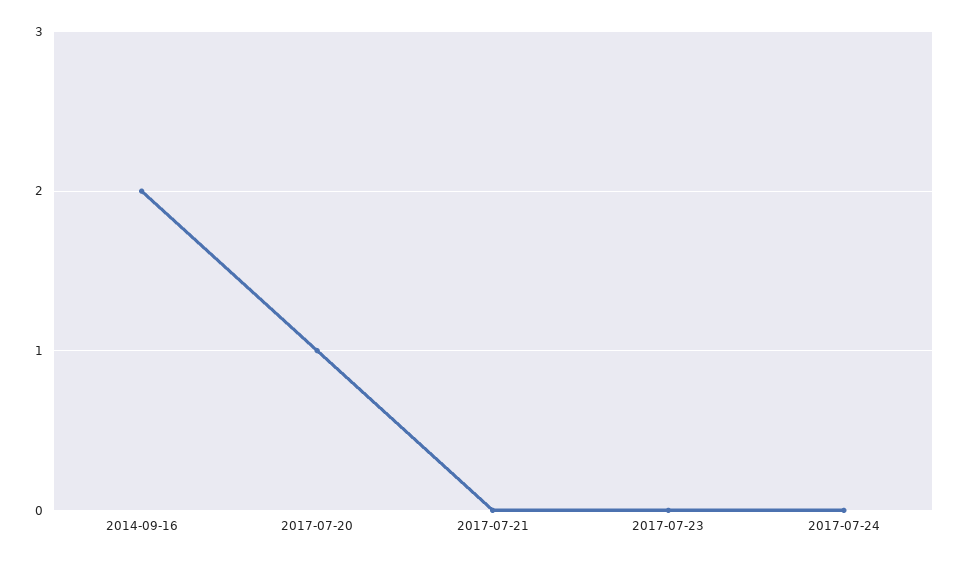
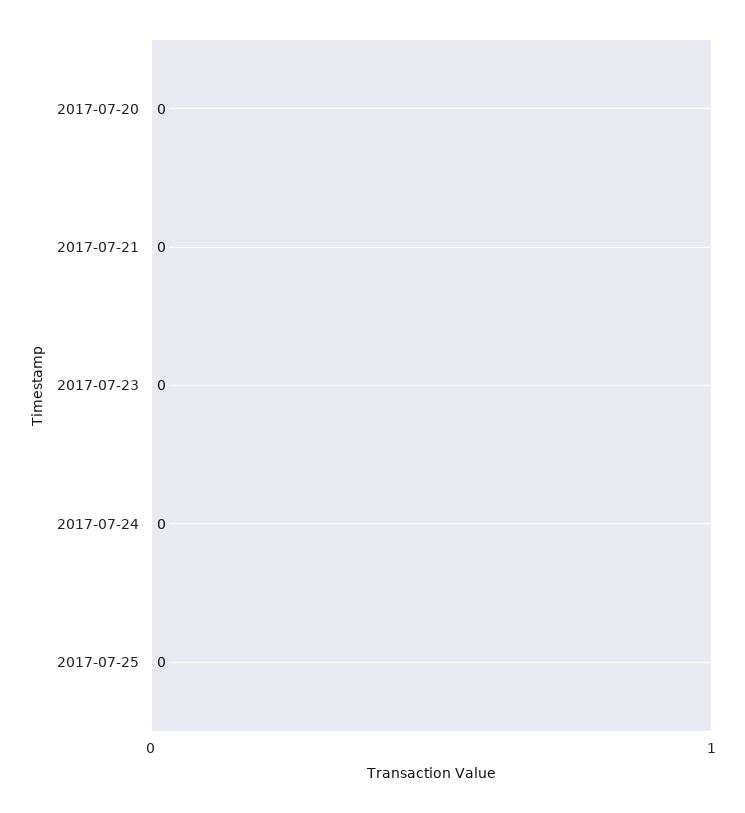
2014-09-16: 2 -> none
2017-07-20: 1 -> 0
2017-07-25: none -> 0

